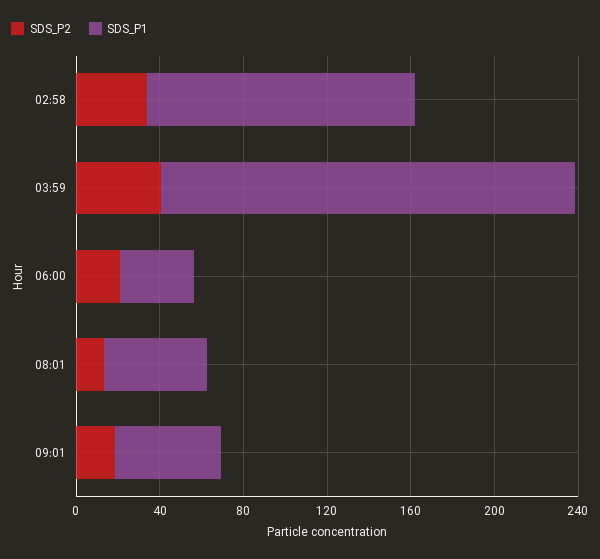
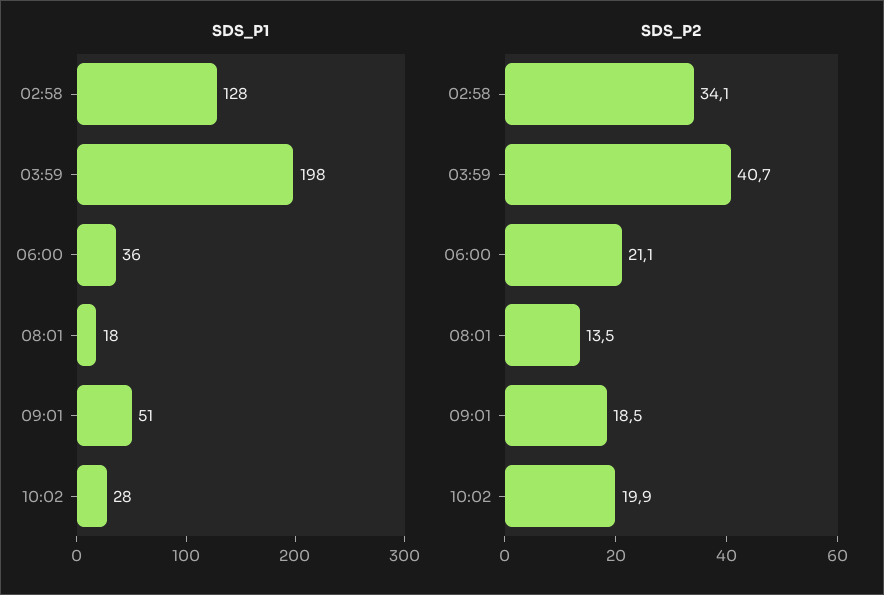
SDS_P1, 08:01: 50 -> 18
SDS_P1, 10:02: none -> 28
SDS_P2, 10:02: none -> 19.9

